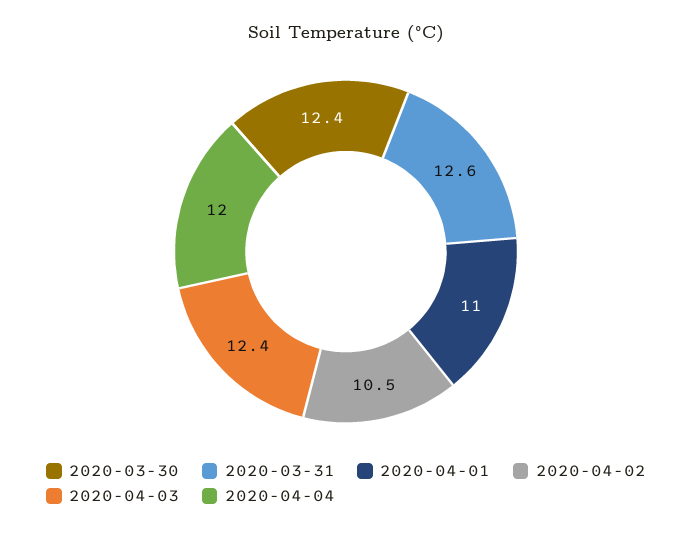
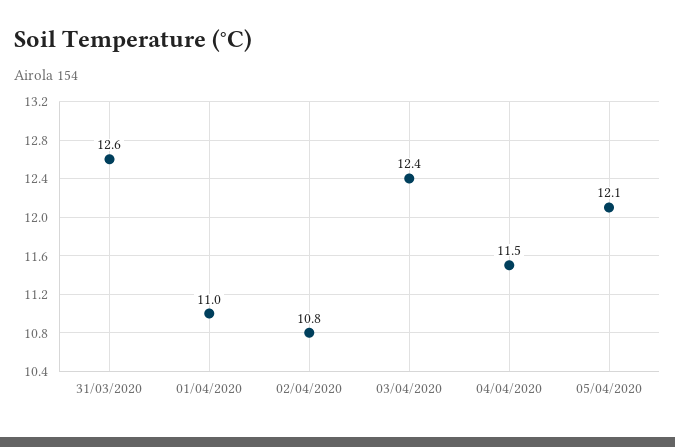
2020-03-30: 12.4 -> none
2020-04-02: 10.5 -> 10.8
2020-04-04: 12 -> 11.5
05/04/2020: none -> 12.1

